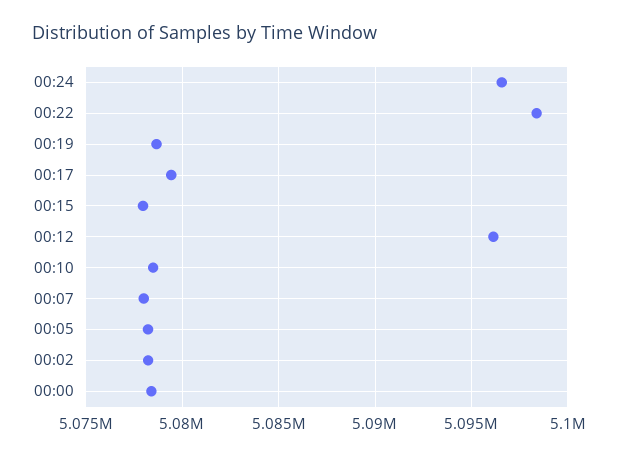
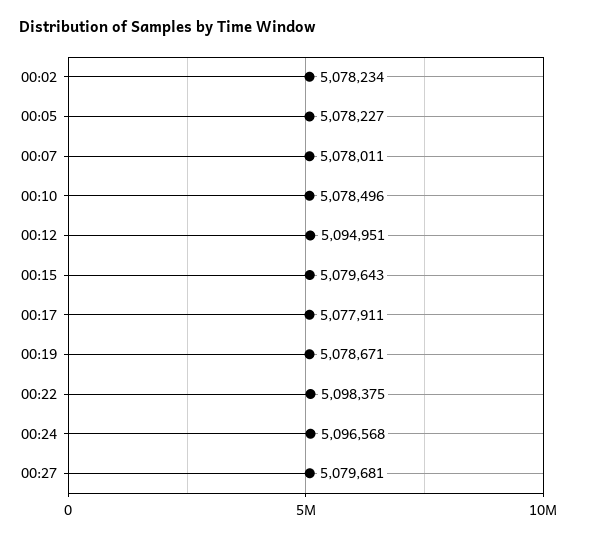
00:17: 5079500 -> 5077911
00:15: 5078000 -> 5079643
00:12: 5096000 -> 5094951
00:00: 5078500 -> none
00:27: none -> 5079681

